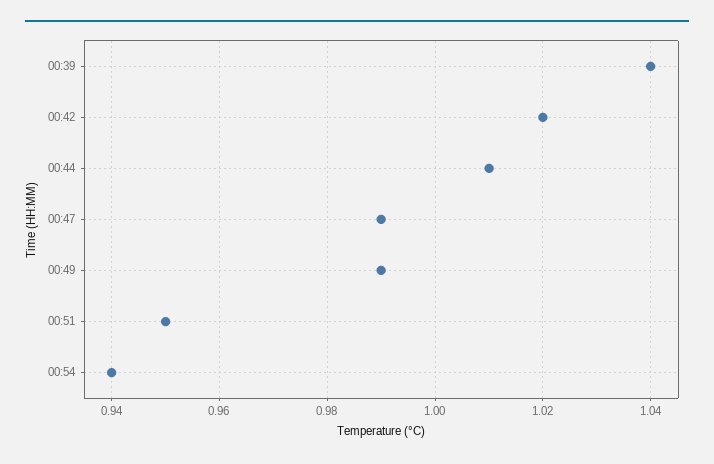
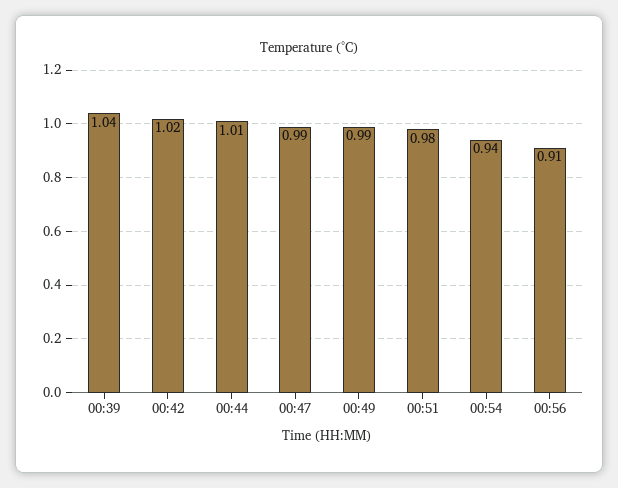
00:51: 0.95 -> 0.98
00:56: none -> 0.91

